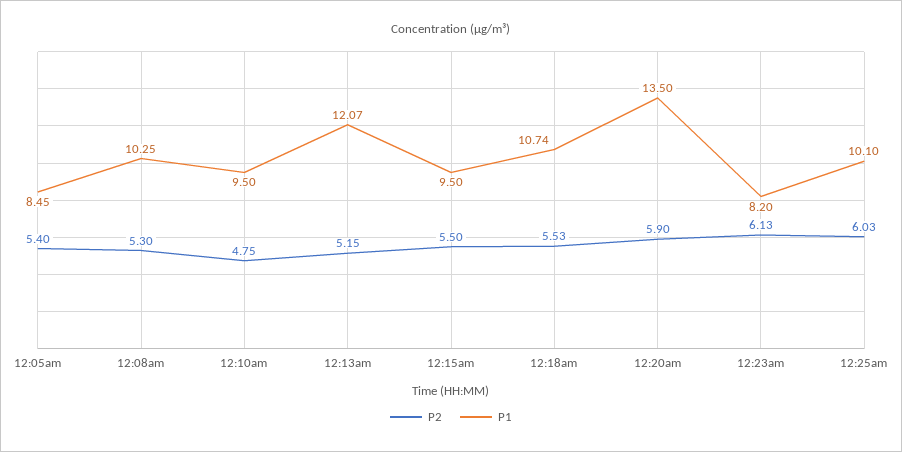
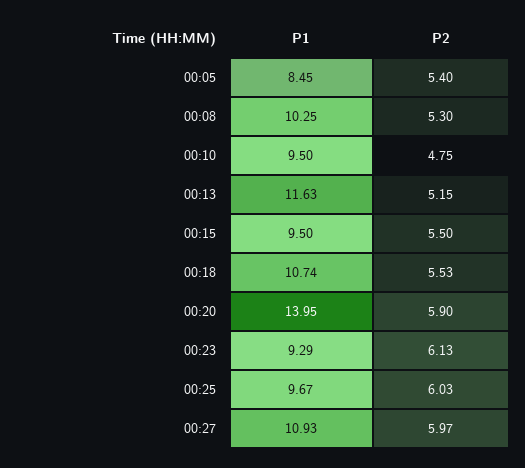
P1, 12:13am: 12.07 -> 11.63
P1, 12:20am: 13.5 -> 13.95
P1, 12:23am: 8.2 -> 9.29
P1, 12:25am: 10.1 -> 9.67
P1, 00:27: none -> 10.93
P2, 00:27: none -> 5.97

